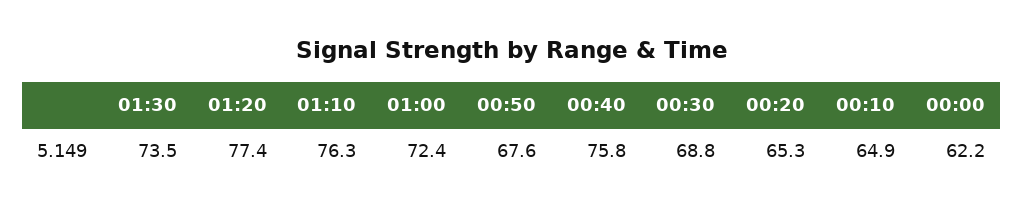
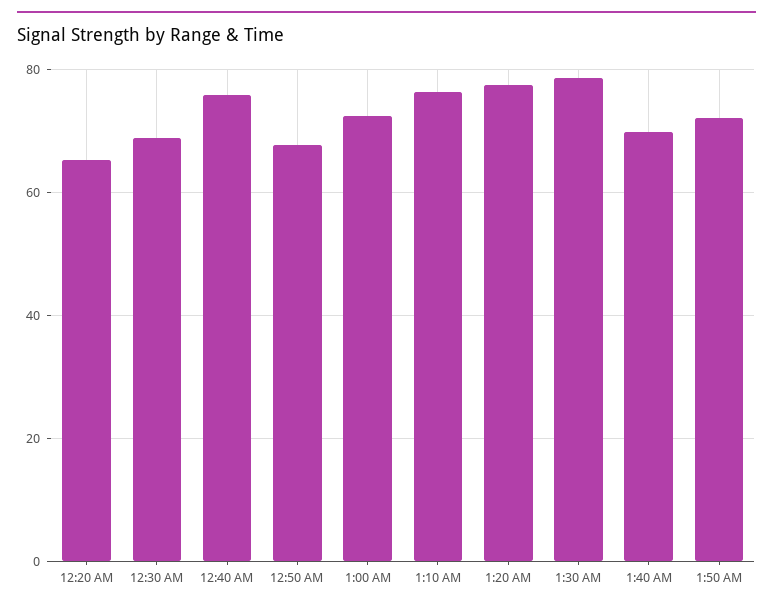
01:30: 73.5 -> 78
00:10: 64.9 -> none
00:00: 62.2 -> none
1:40 AM: none -> 70
1:50 AM: none -> 72

